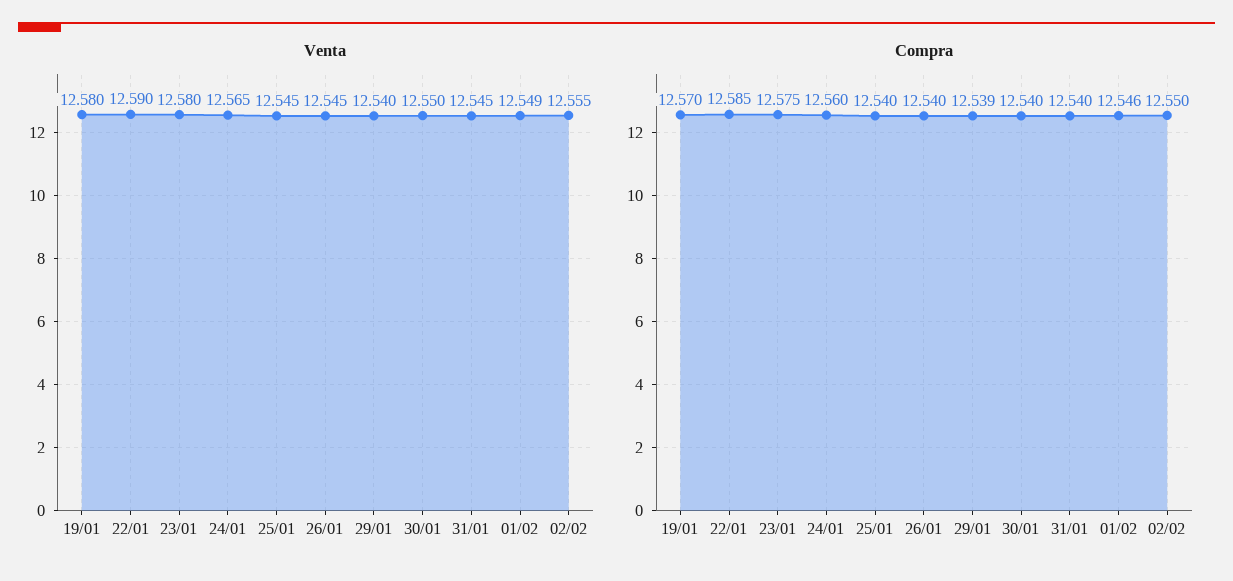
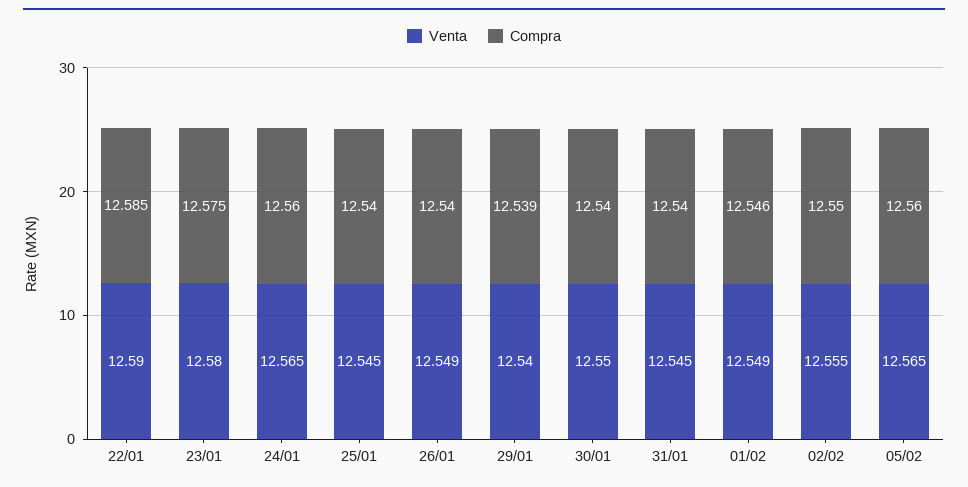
Venta, 19/01: 12.58 -> none
Venta, 26/01: 12.545 -> 12.549
Compra, 19/01: 12.57 -> none
Venta, 05/02: none -> 12.565
Compra, 05/02: none -> 12.56

